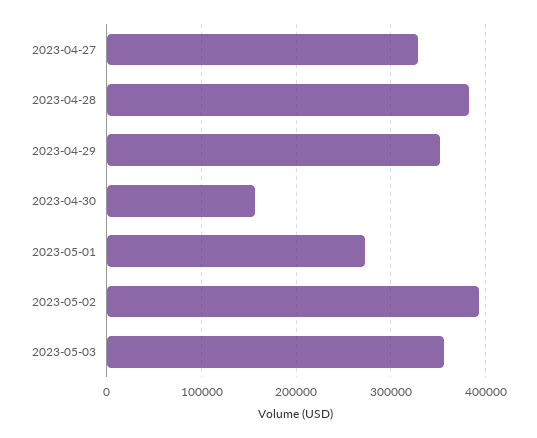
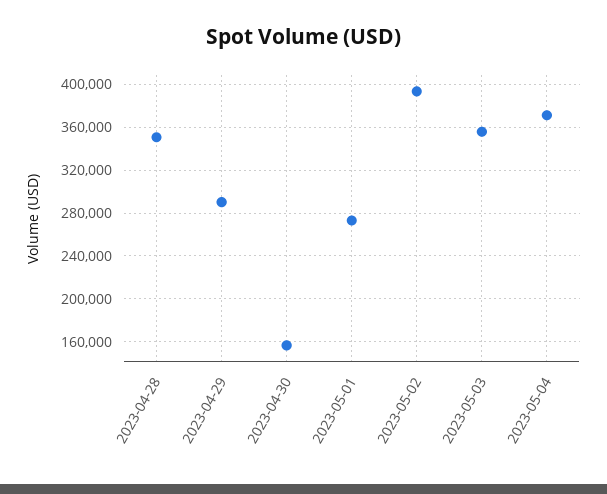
2023-04-27: 330000 -> none
2023-04-28: 380000 -> 350000
2023-04-29: 350000 -> 290000
2023-05-04: none -> 370000

